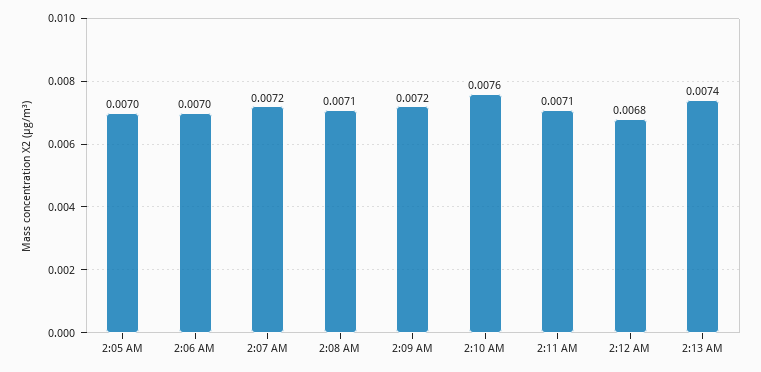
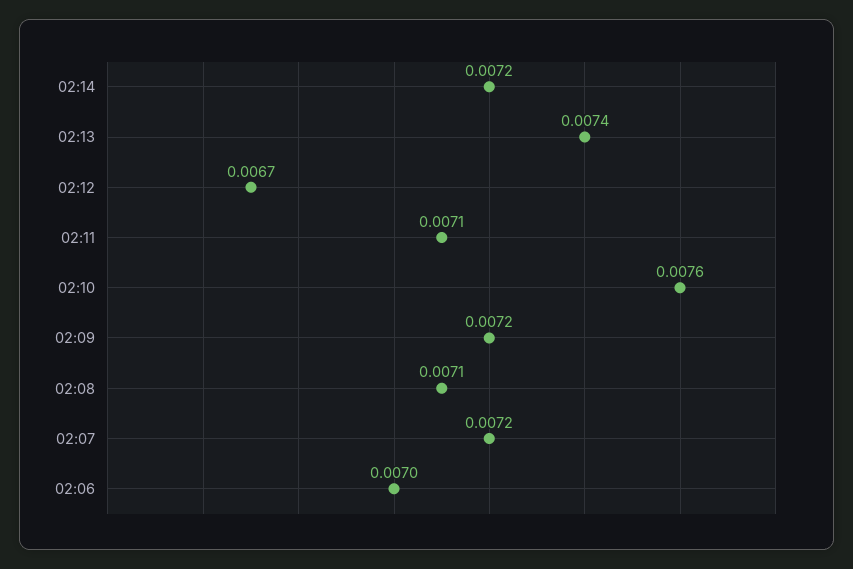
2:05 AM: 0.007 -> none
2:12 AM: 0.0068 -> 0.0067
02:14: none -> 0.0072

